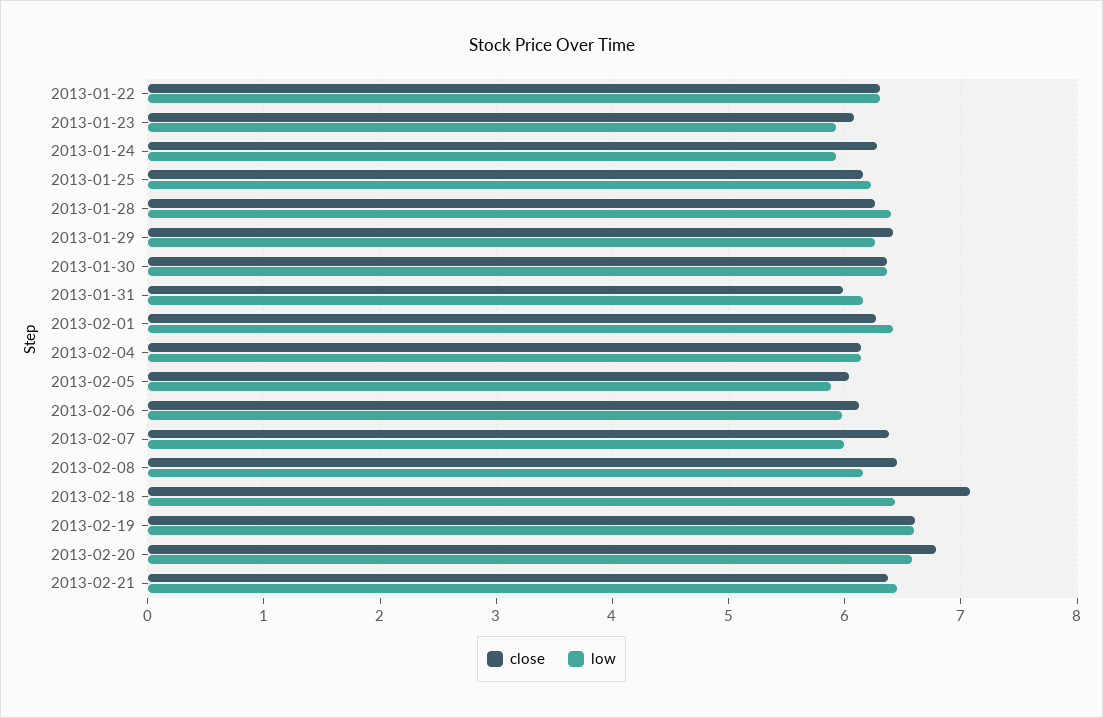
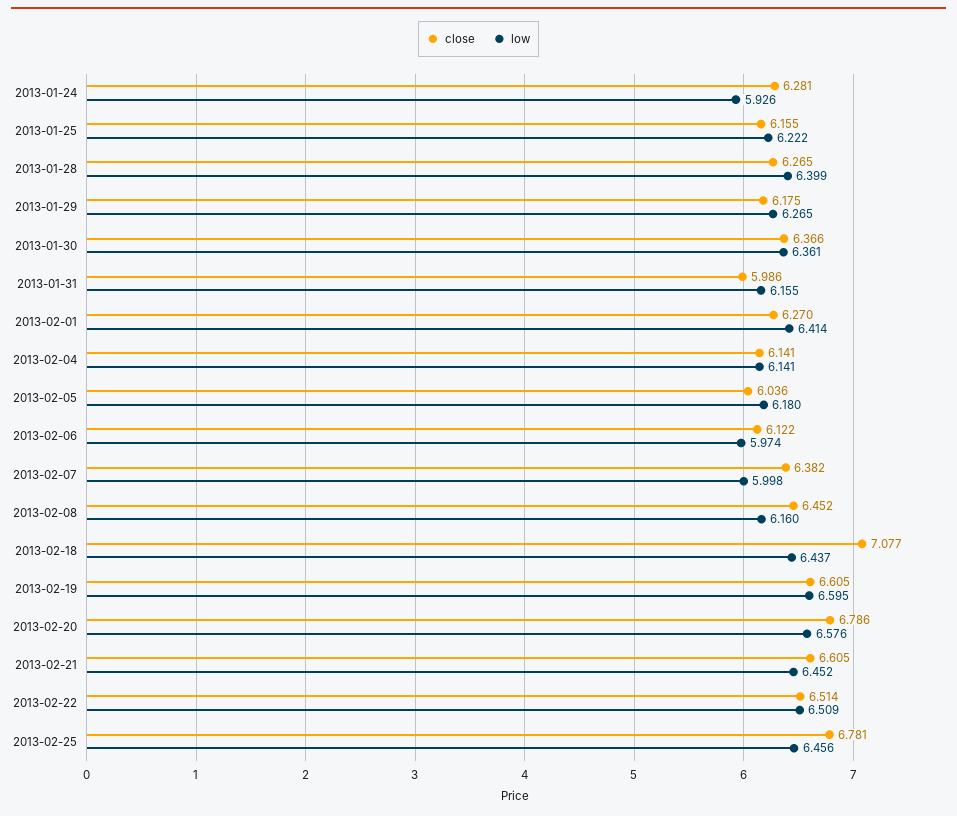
close, 2013-01-22: 6.3 -> none
low, 2013-01-22: 6.3 -> none
close, 2013-01-23: 6.1 -> none
low, 2013-01-23: 5.9 -> none
close, 2013-01-29: 6.4 -> 6.175
low, 2013-02-05: 5.9 -> 6.18
close, 2013-02-21: 6.4 -> 6.605
close, 2013-02-22: none -> 6.514
low, 2013-02-22: none -> 6.509
close, 2013-02-25: none -> 6.781
low, 2013-02-25: none -> 6.456

